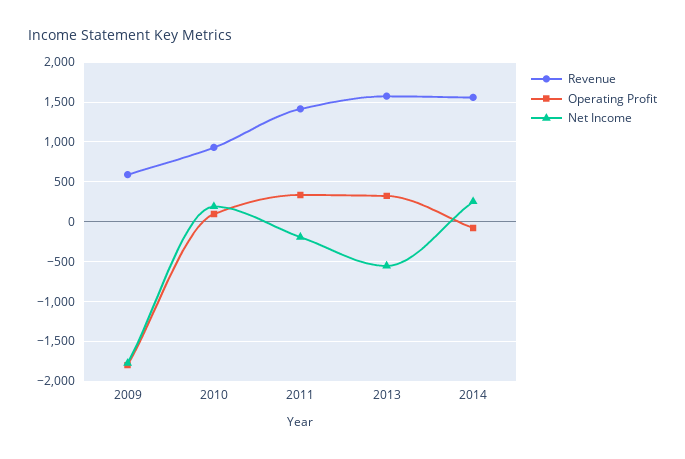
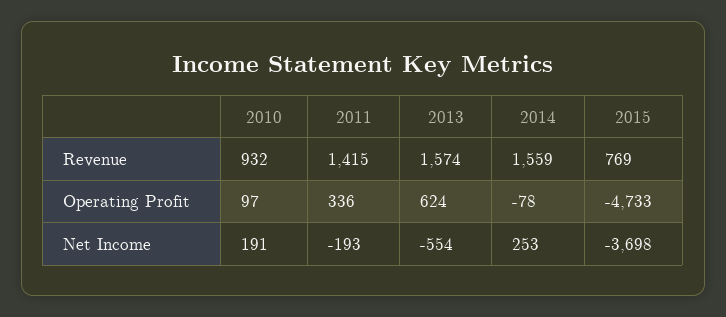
Revenue, 2009: 600 -> none
Operating Profit, 2009: -1800 -> none
Net Income, 2009: -1800 -> none
Operating Profit, 2013: 300 -> 624
Revenue, 2015: none -> 769
Operating Profit, 2015: none -> -4733
Net Income, 2015: none -> -3698

